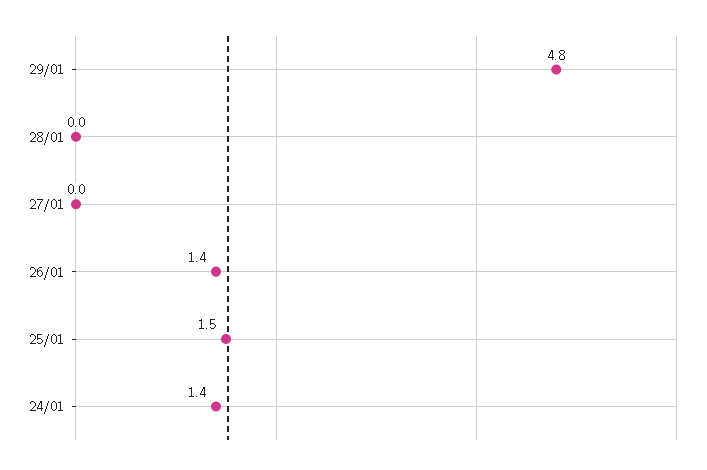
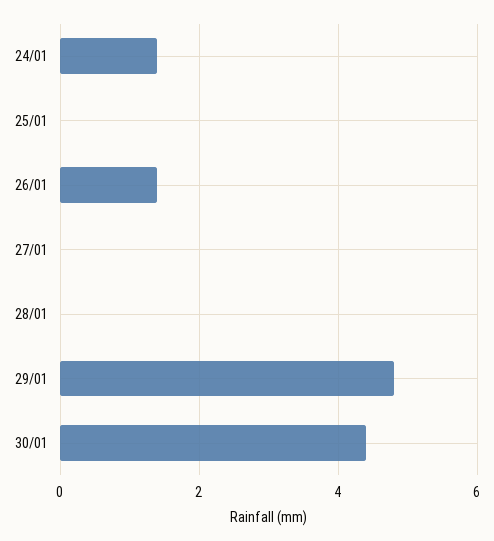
25/01: 1.5 -> 0
30/01: none -> 4.5

